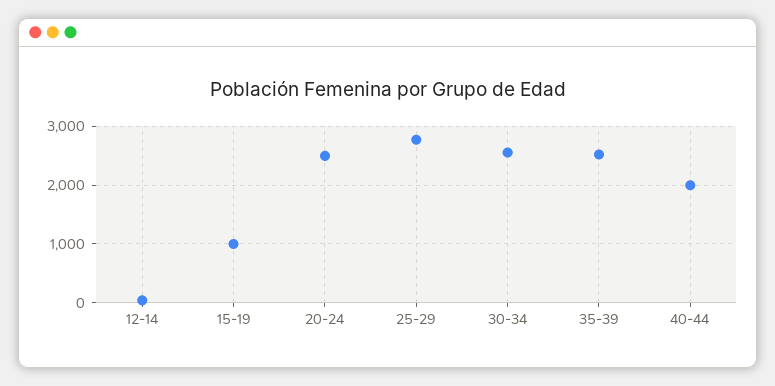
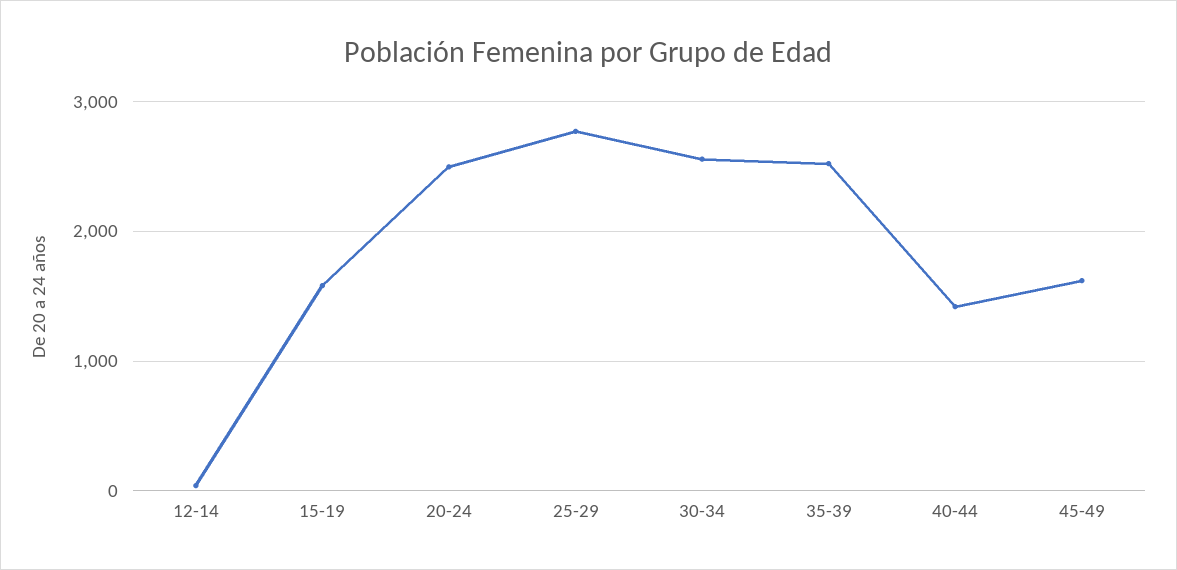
15-19: 1000 -> 1600
40-44: 2000 -> 1400
45-49: none -> 1600

